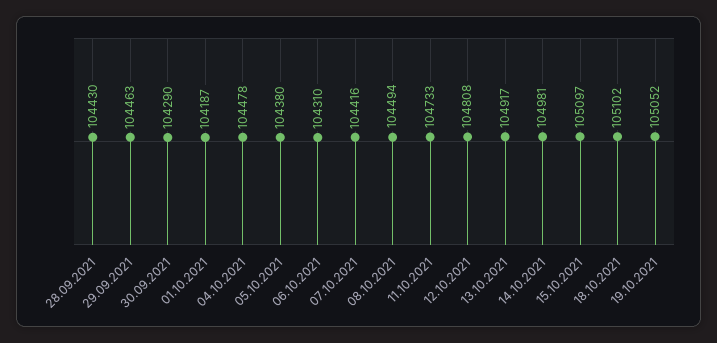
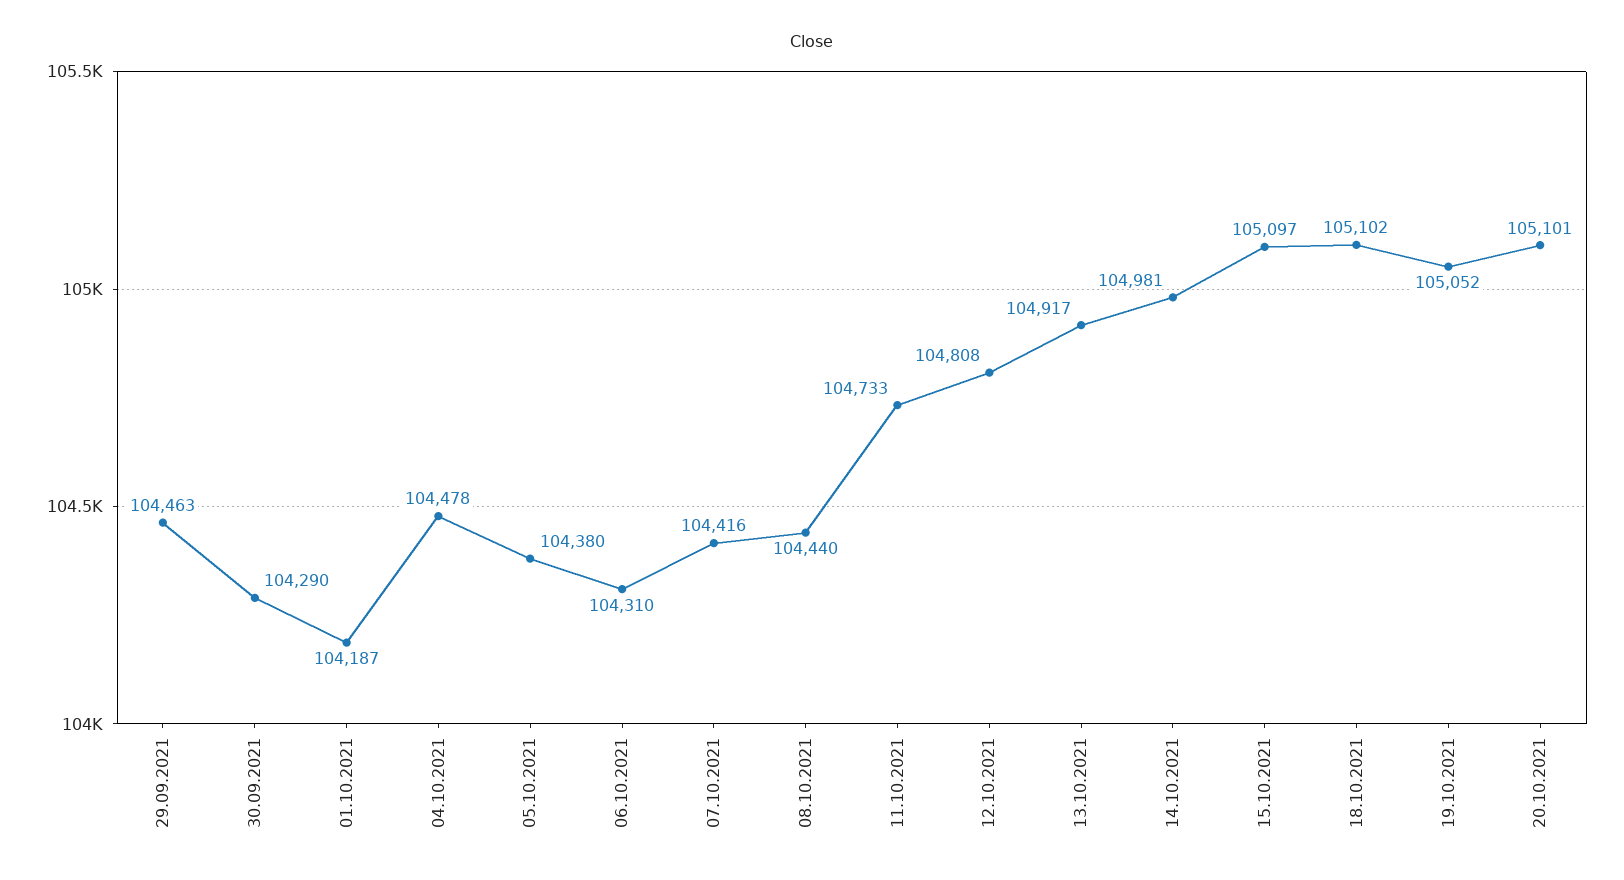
28.09.2021: 104430 -> none
08.10.2021: 104494 -> 104440
20.10.2021: none -> 105101

